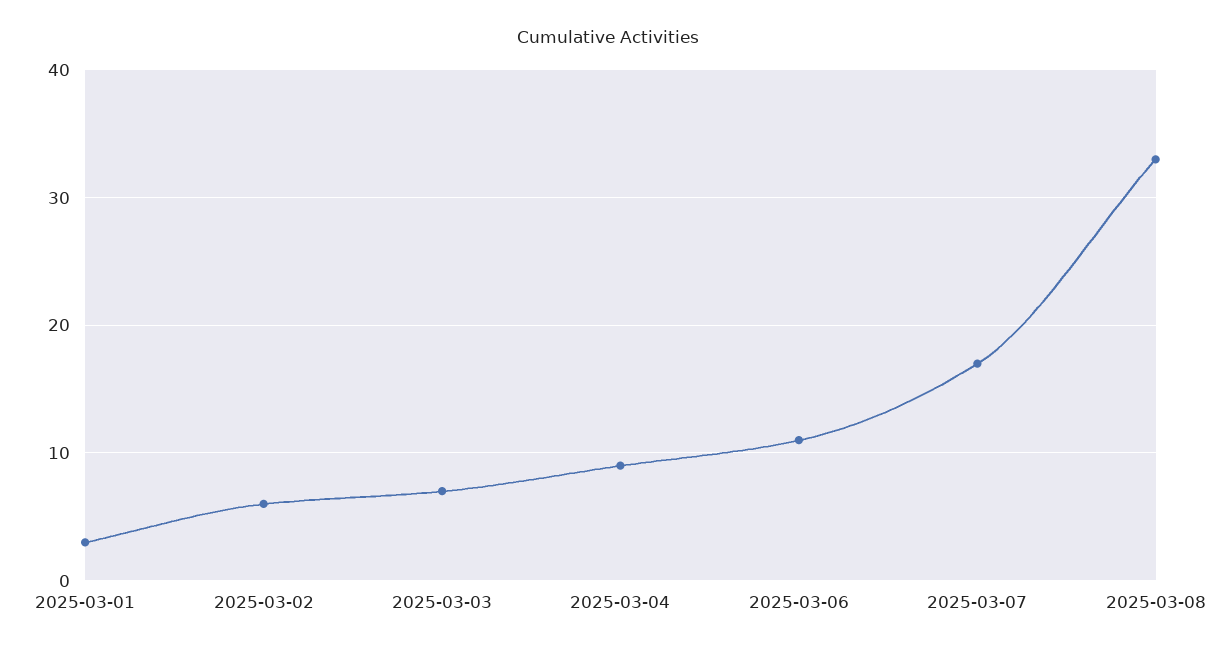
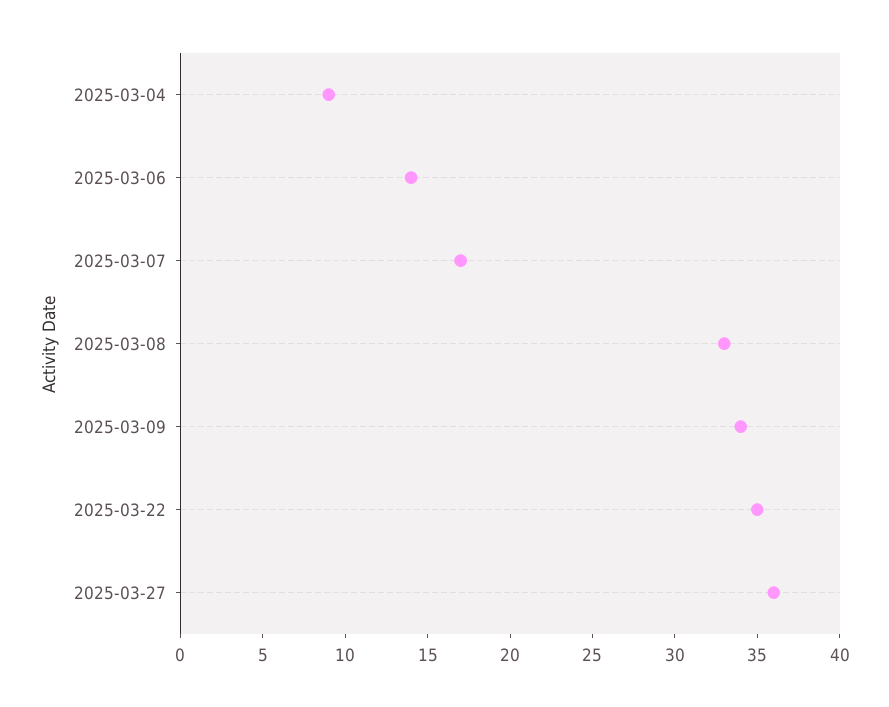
2025-03-01: 3 -> none
2025-03-02: 6 -> none
2025-03-03: 7 -> none
2025-03-06: 11 -> 14
2025-03-09: none -> 34
2025-03-22: none -> 35
2025-03-27: none -> 36

